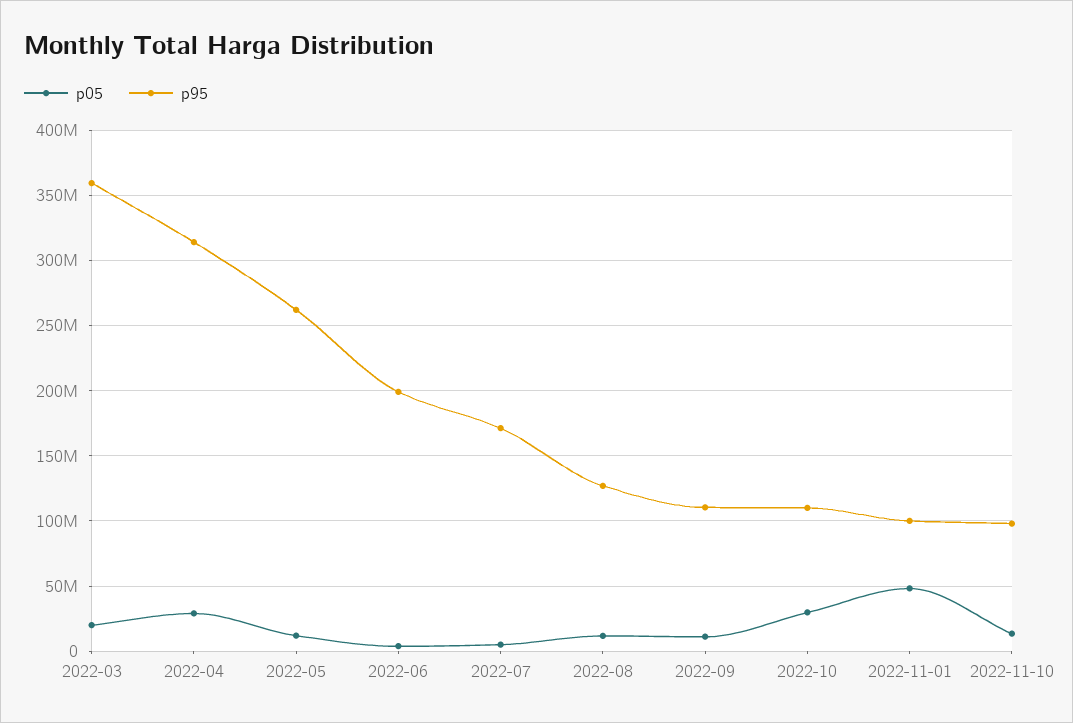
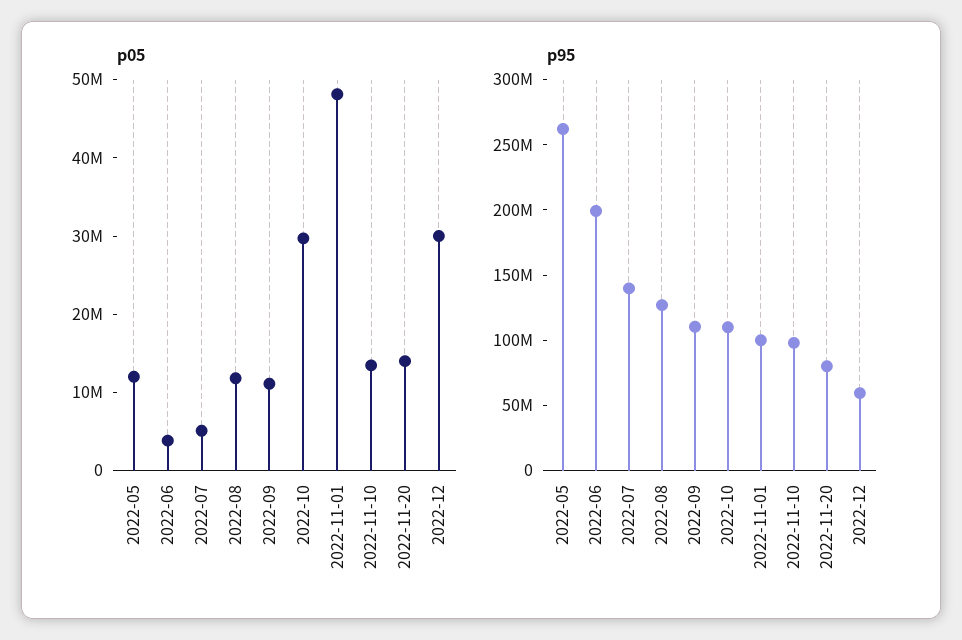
p05, 2022-03: 20000000 -> none
p95, 2022-03: 360000000 -> none
p05, 2022-04: 30000000 -> none
p95, 2022-04: 315000000 -> none
p95, 2022-07: 170000000 -> 140000000
p05, 2022-11-20: none -> 14000000
p05, 2022-12: none -> 30000000
p95, 2022-11-20: none -> 80000000
p95, 2022-12: none -> 60000000

